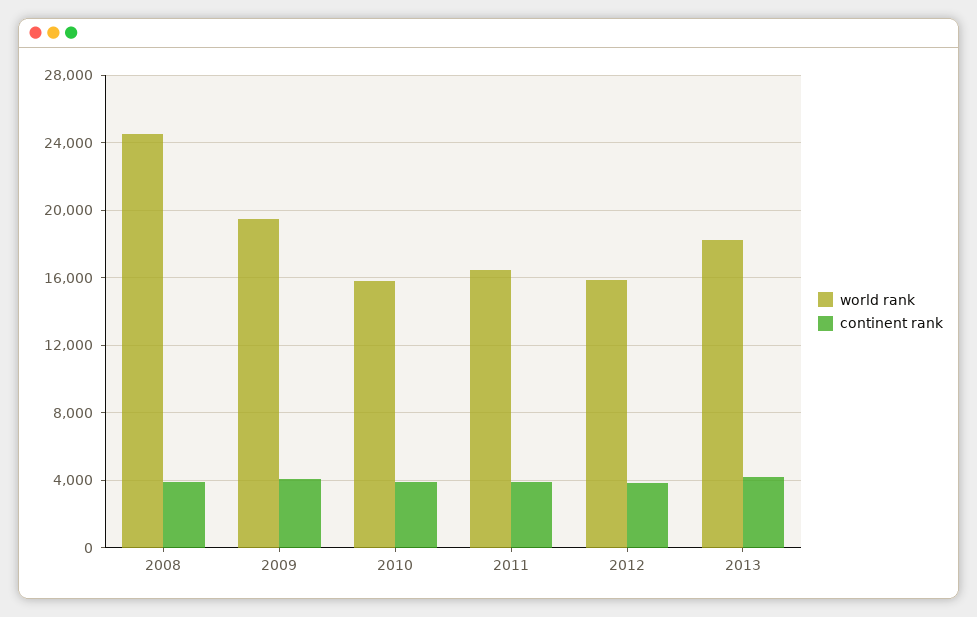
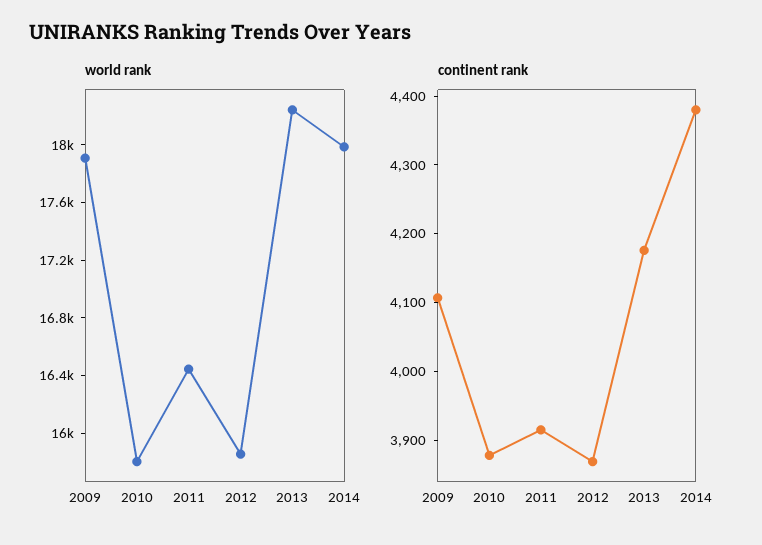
world rank, 2008: 24500 -> none
continent rank, 2008: 4000 -> none
world rank, 2009: 19500 -> 17900
world rank, 2014: none -> 18000
continent rank, 2014: none -> 4380

